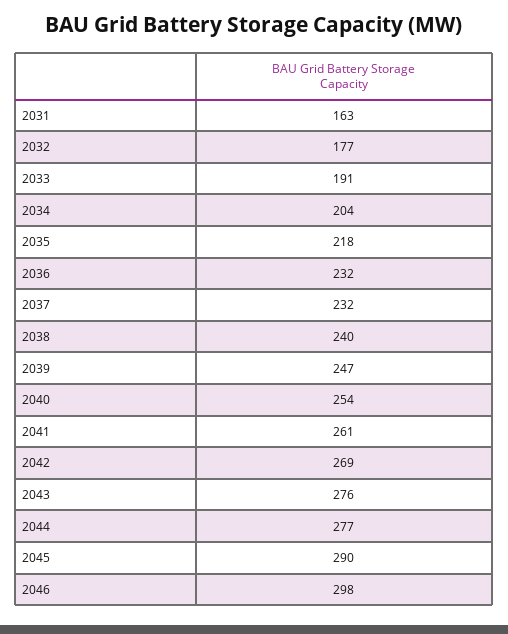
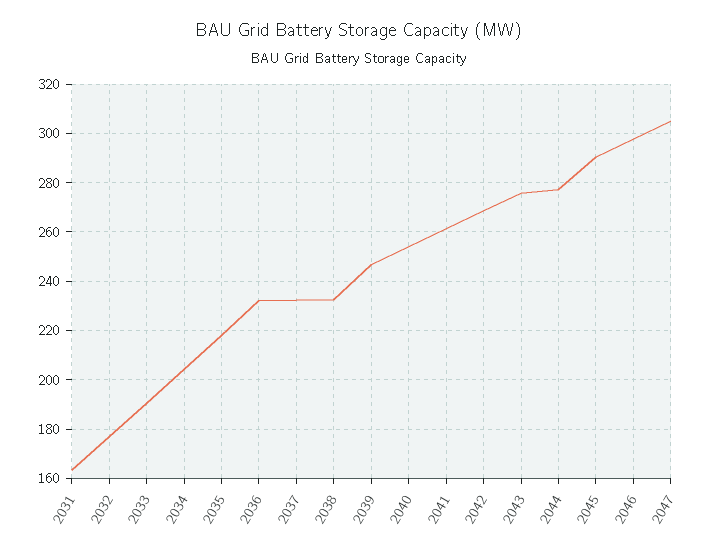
2038: 240 -> 232.5
2047: none -> 305

